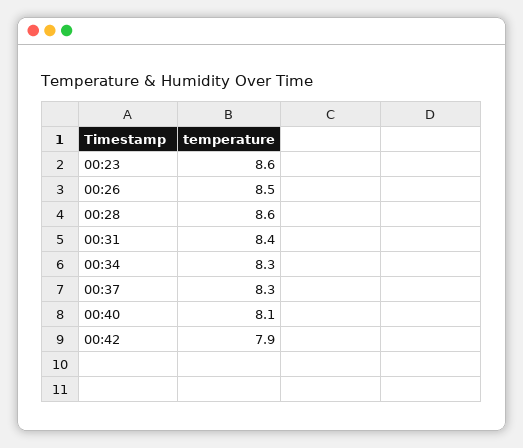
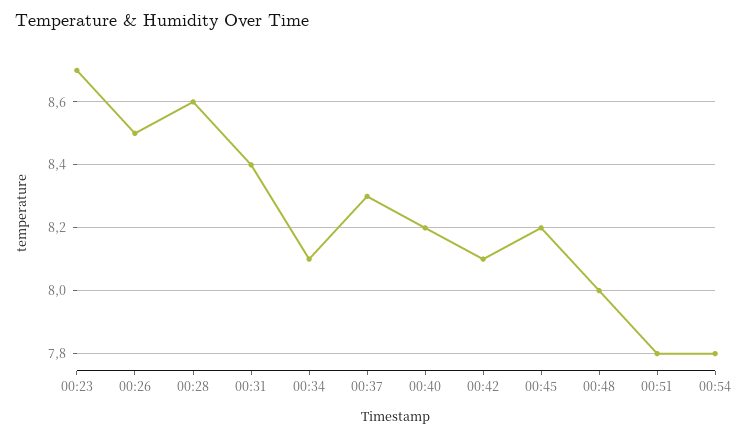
00:23: 8.6 -> 8.7
00:34: 8.3 -> 8.1
00:40: 8.1 -> 8.2
00:42: 7.9 -> 8.1
00:45: none -> 8.2
00:48: none -> 8
00:51: none -> 7.8
00:54: none -> 7.8

